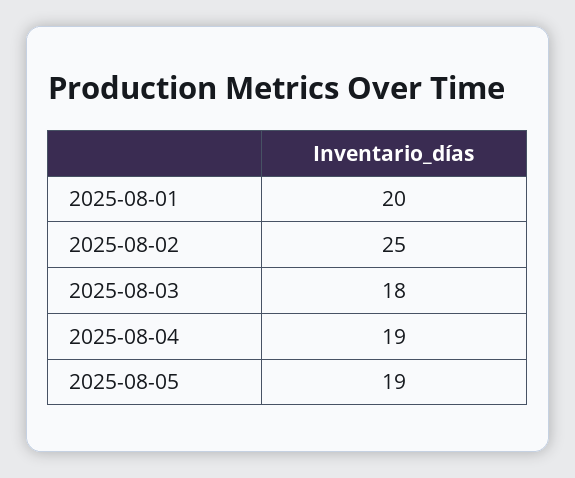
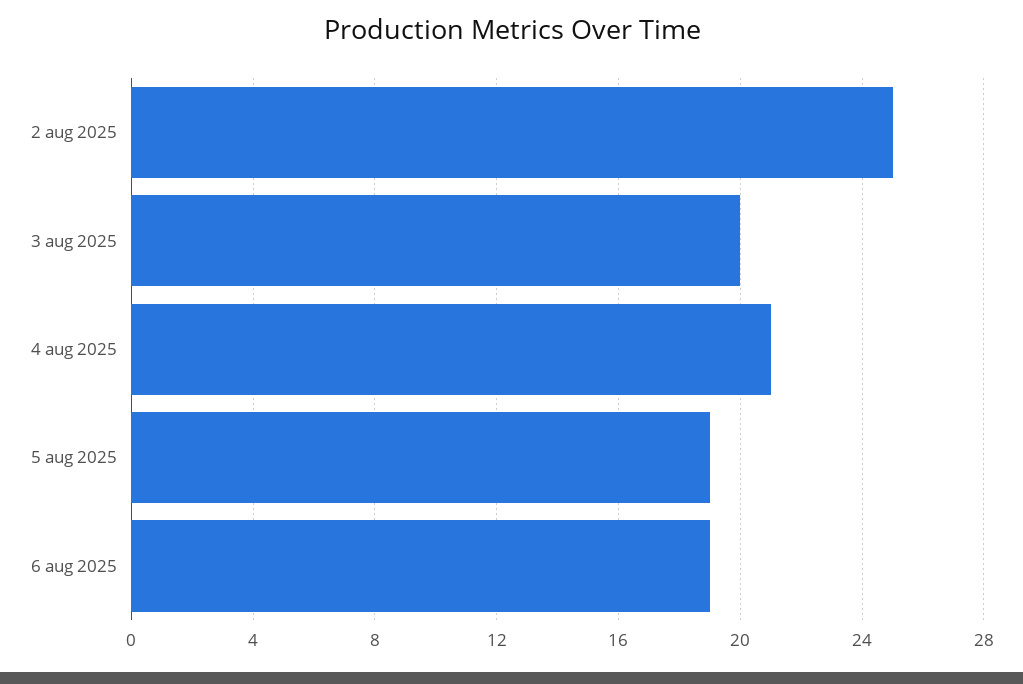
2025-08-01: 20 -> none
2025-08-03: 18 -> 20
2025-08-04: 19 -> 21
6 aug 2025: none -> 19

